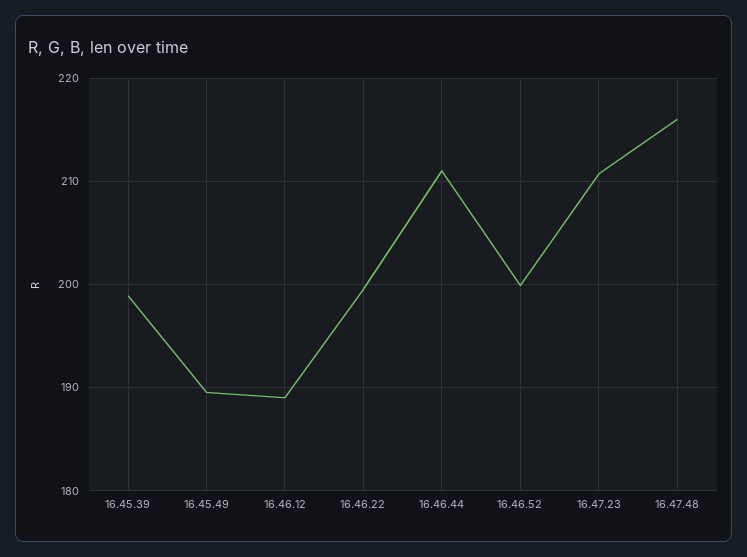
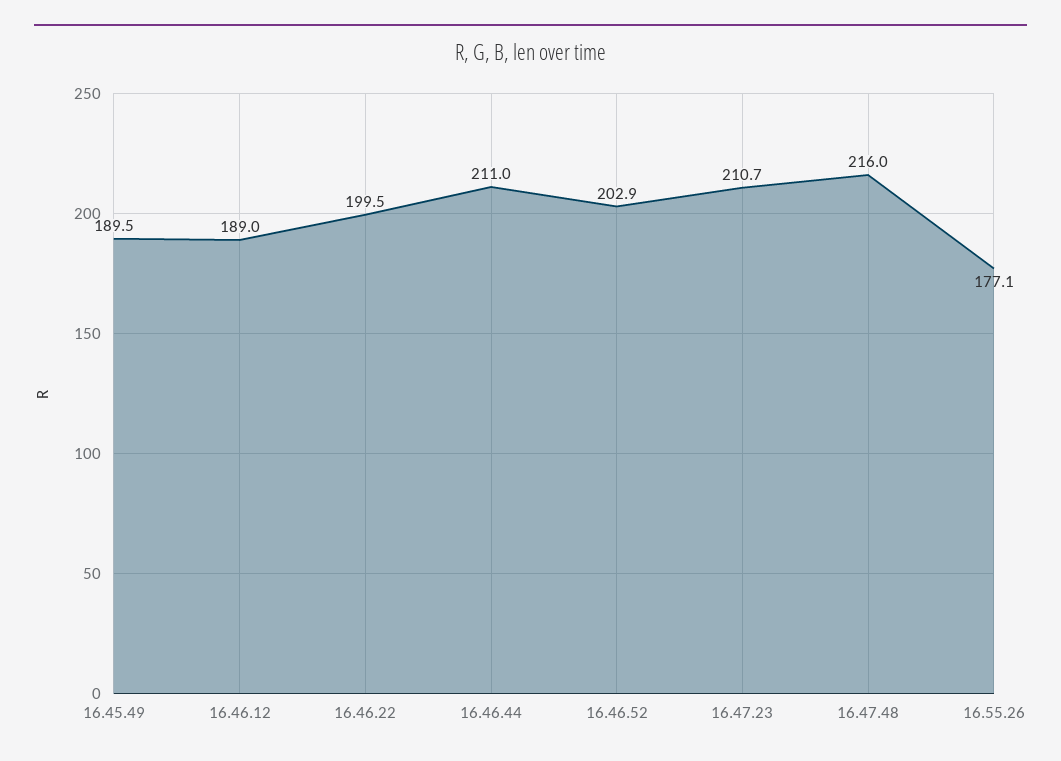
16.45.39: 199 -> none
16.46.52: 200 -> 202.9
16.55.26: none -> 177.1

